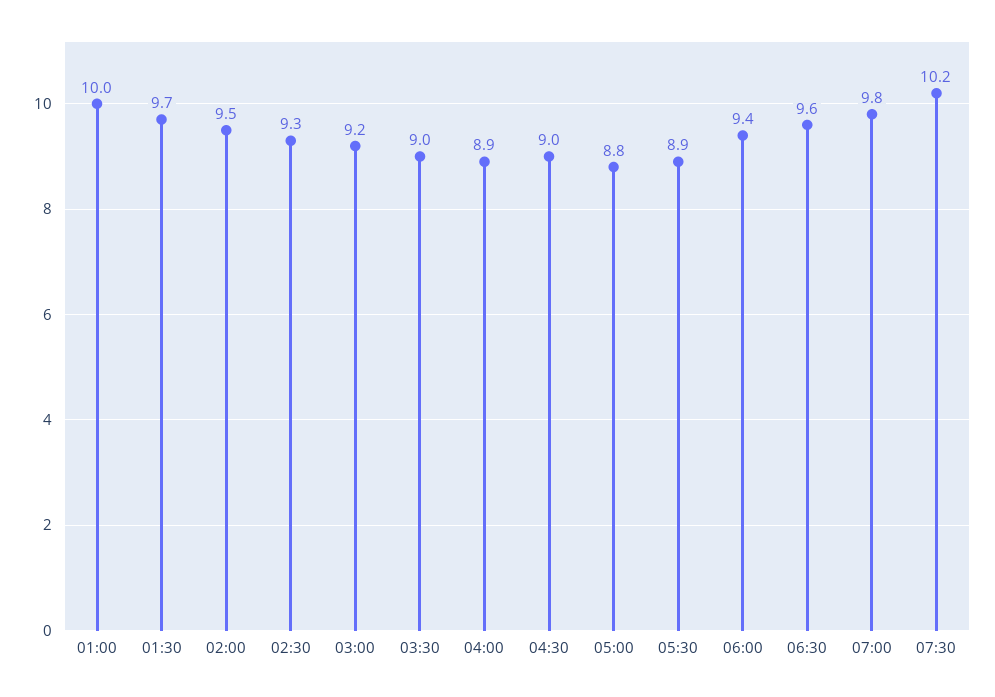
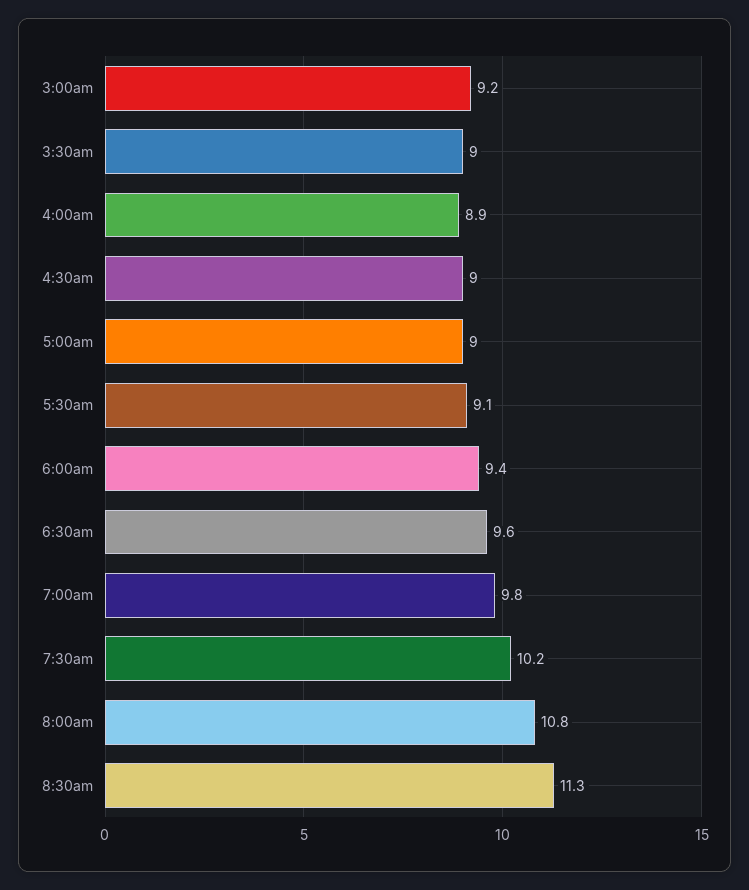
01:00: 10 -> none
01:30: 9.7 -> none
02:00: 9.5 -> none
02:30: 9.3 -> none
05:00: 8.8 -> 9
05:30: 8.9 -> 9.1
8:00am: none -> 10.8
8:30am: none -> 11.3

